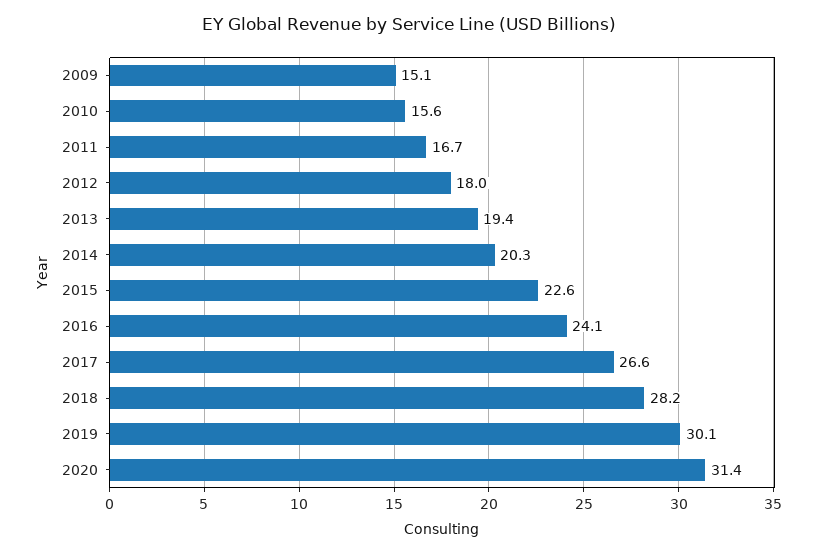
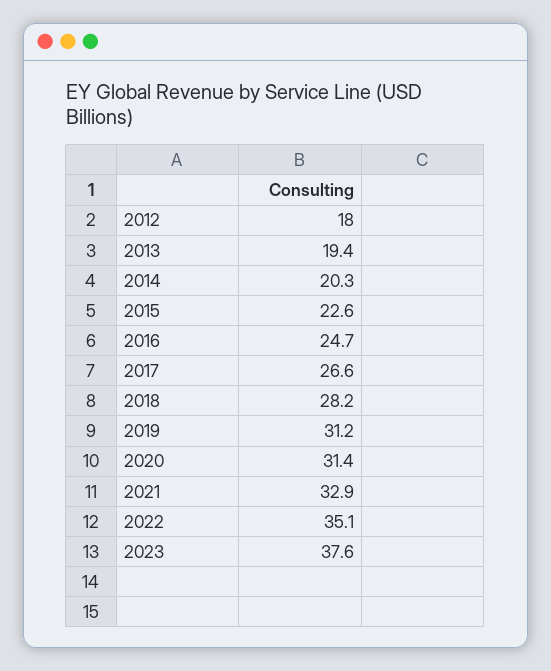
2009: 15.1 -> none
2010: 15.6 -> none
2011: 16.7 -> none
2016: 24.1 -> 24.7
2019: 30.1 -> 31.2
2021: none -> 32.9
2022: none -> 35.1
2023: none -> 37.6

